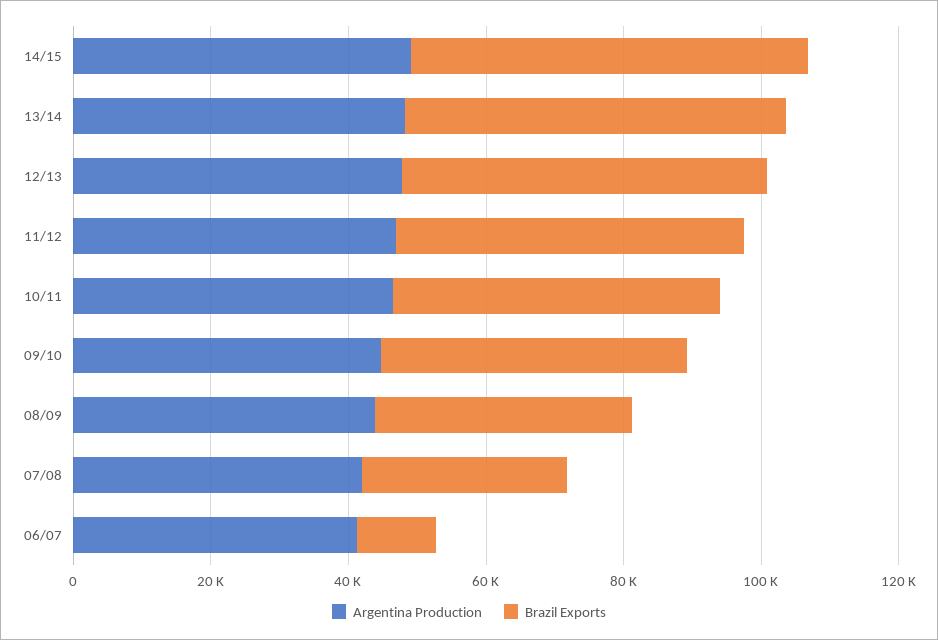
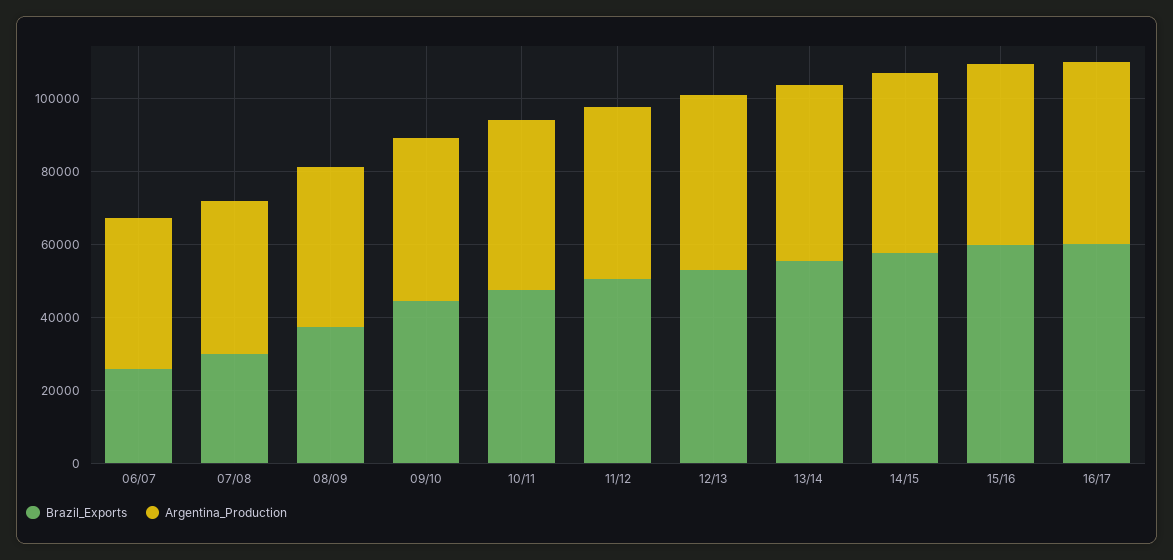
Brazil Exports, 06/07: 10000 -> 25000
Brazil Exports, 15/16: none -> 60000
Argentina Production, 15/16: none -> 50000
Brazil Exports, 16/17: none -> 60000
Argentina Production, 16/17: none -> 50000

